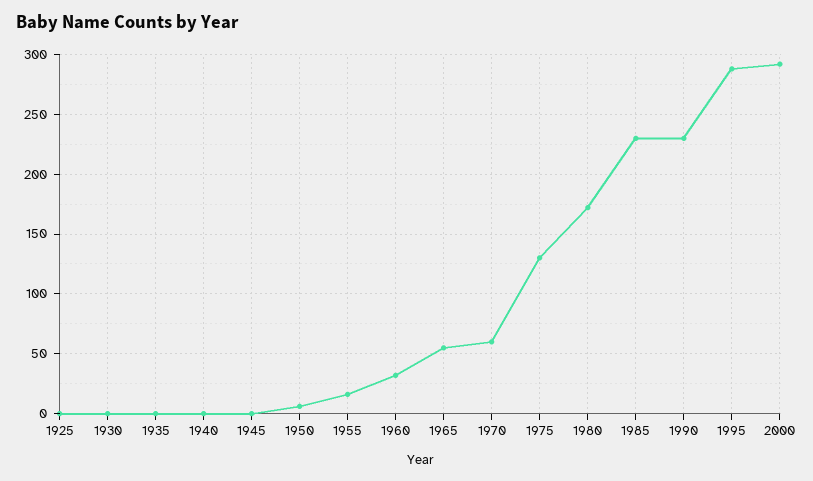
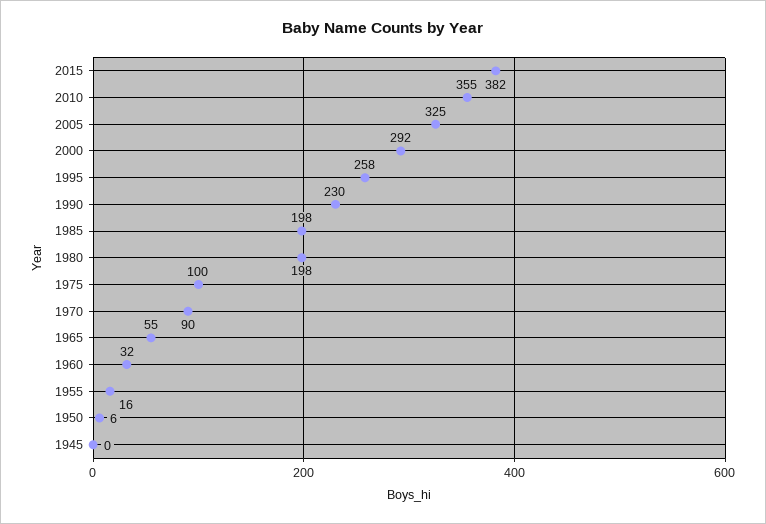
1925: 0 -> none
1930: 0 -> none
1935: 0 -> none
1940: 0 -> none
1970: 60 -> 90
1975: 130 -> 100
1980: 170 -> 198
1985: 230 -> 198
1995: 290 -> 258
2015: none -> 382
2010: none -> 355
2005: none -> 325

